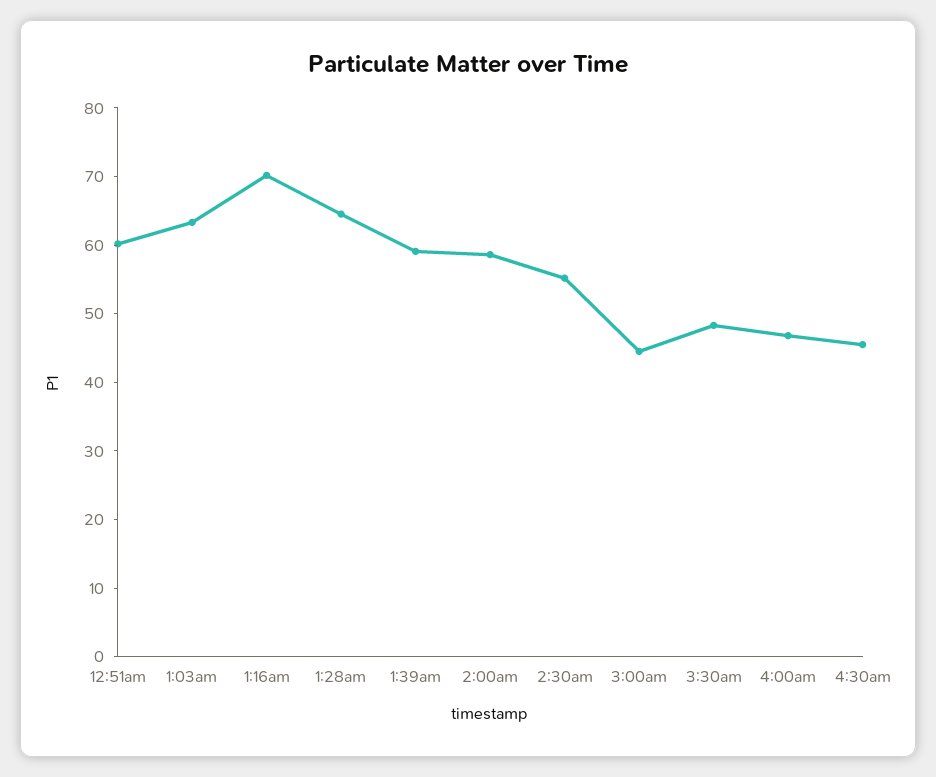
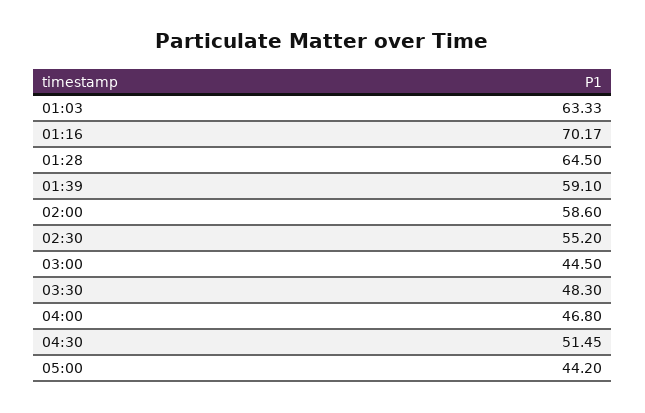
12:51am: 60 -> none
4:30am: 46 -> 51.45
05:00: none -> 44.2

